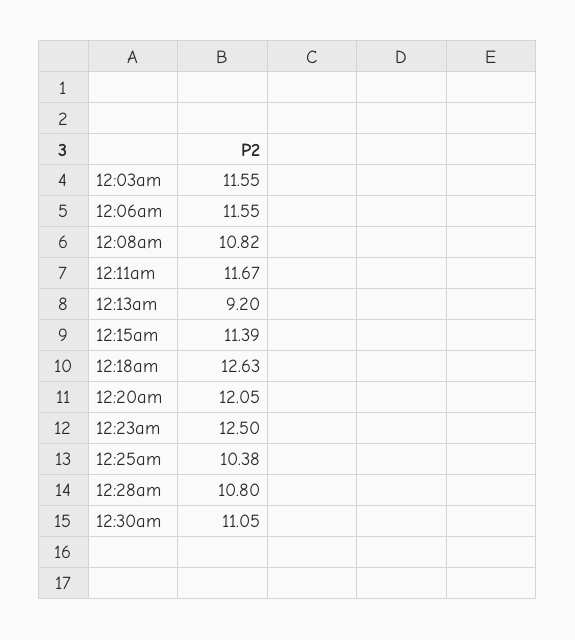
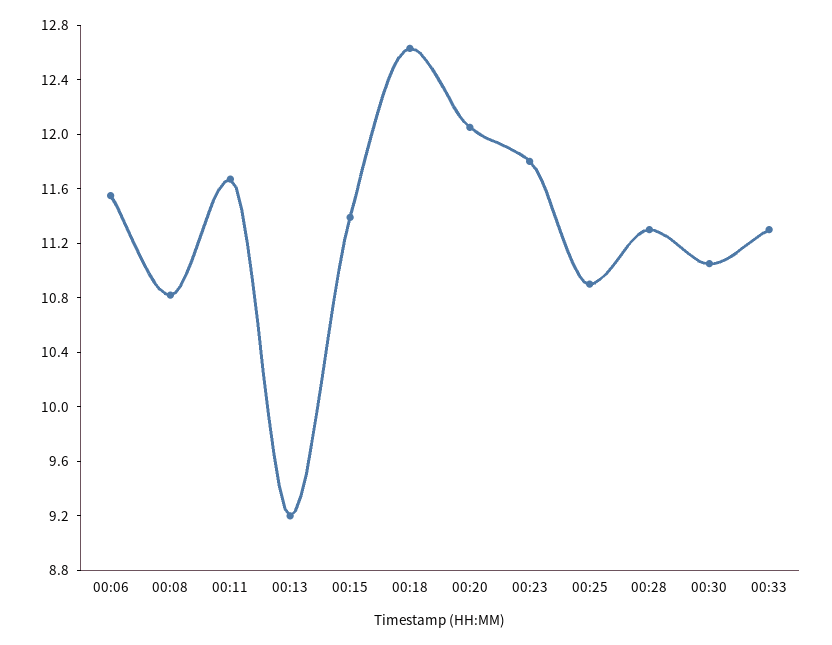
12:03am: 11.55 -> none
12:23am: 12.5 -> 11.8
12:25am: 10.38 -> 10.9
12:28am: 10.8 -> 11.3
00:33: none -> 11.3

